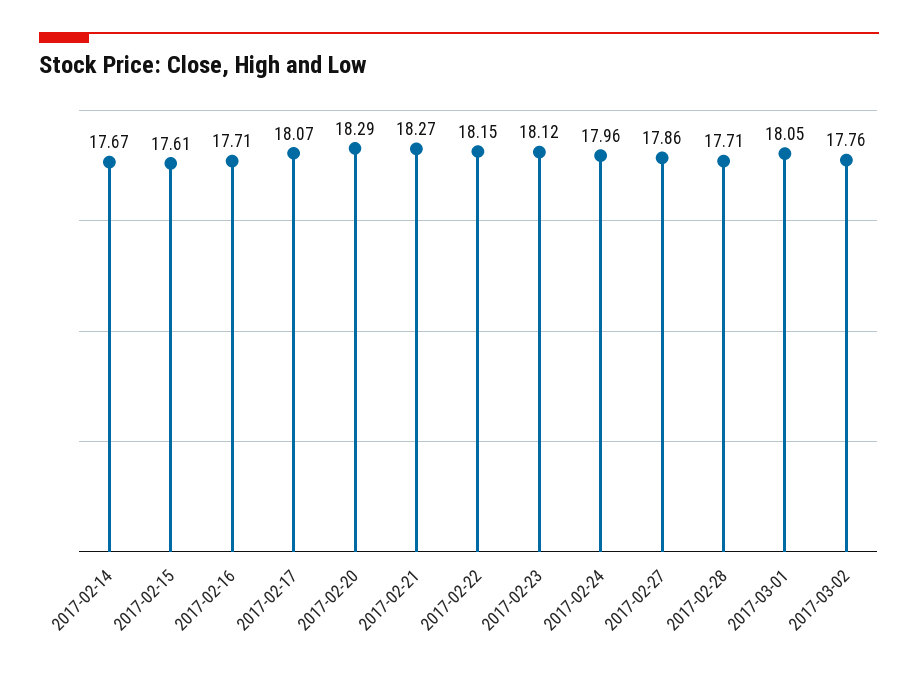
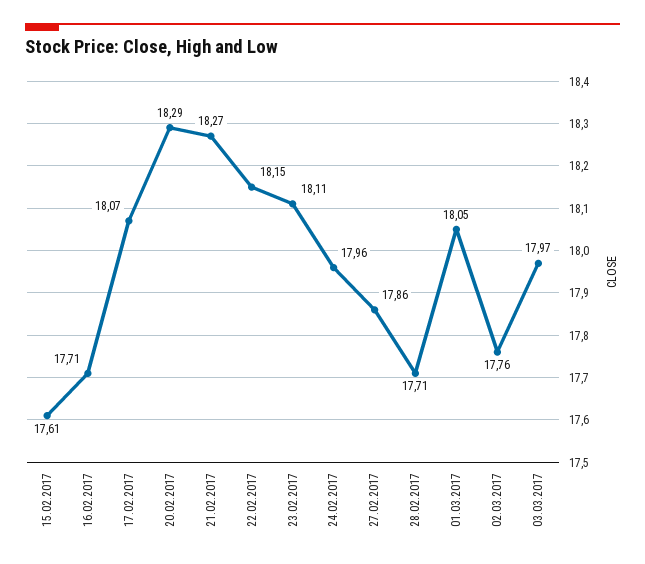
2017-02-14: 17.67 -> none
2017-02-23: 18.12 -> 18.11
03.03.2017: none -> 17.97

